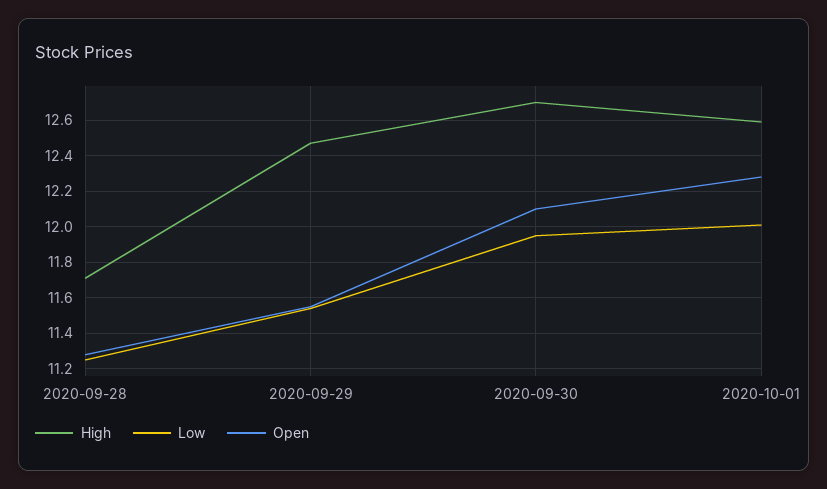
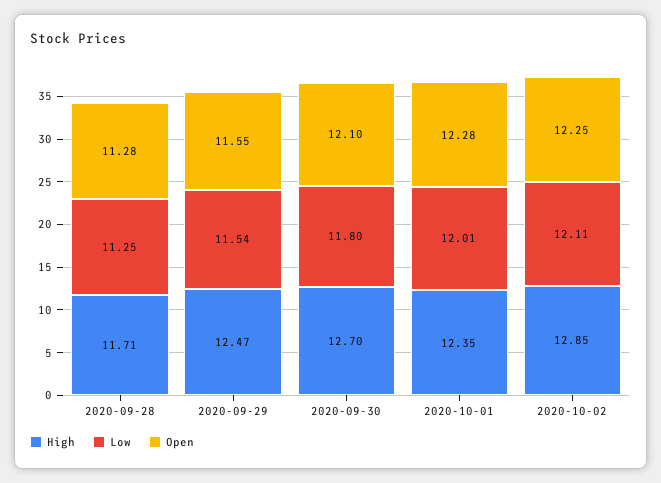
Low, 2020-09-30: 11.95 -> 11.8
High, 2020-10-01: 12.6 -> 12.35
High, 2020-10-02: none -> 12.85
Low, 2020-10-02: none -> 12.11
Open, 2020-10-02: none -> 12.25

